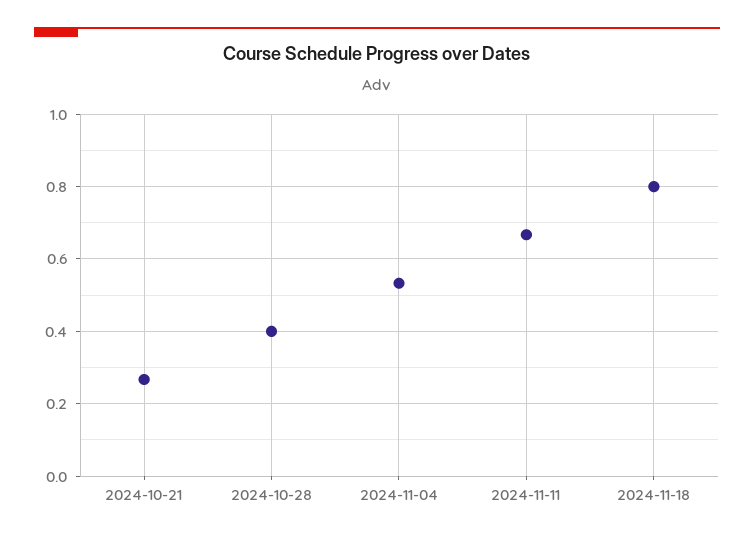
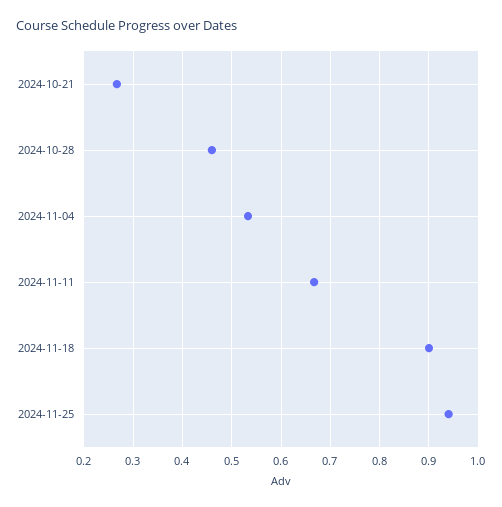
2024-10-28: 0.4 -> 0.46
2024-11-18: 0.8 -> 0.9
2024-11-25: none -> 0.94

